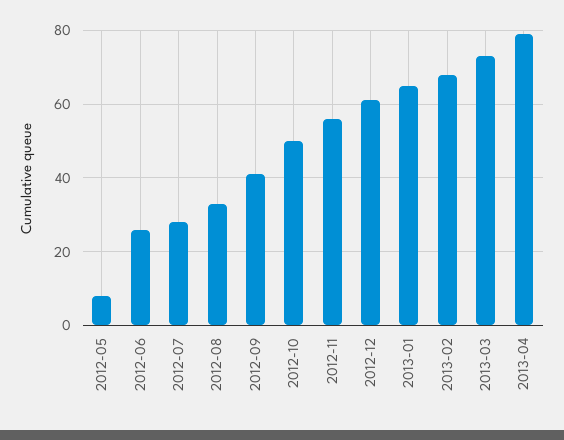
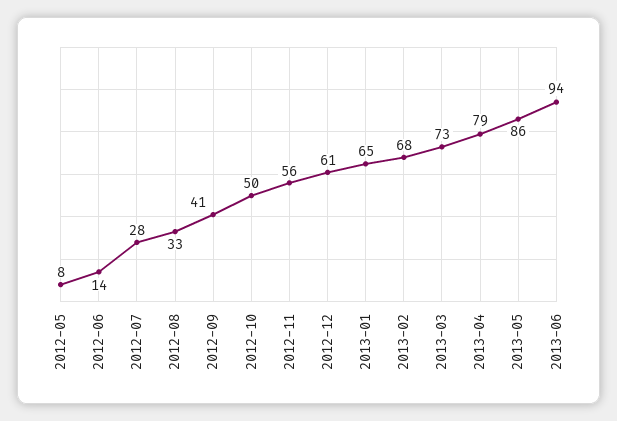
2012-06: 25 -> 14
2013-05: none -> 86
2013-06: none -> 94

